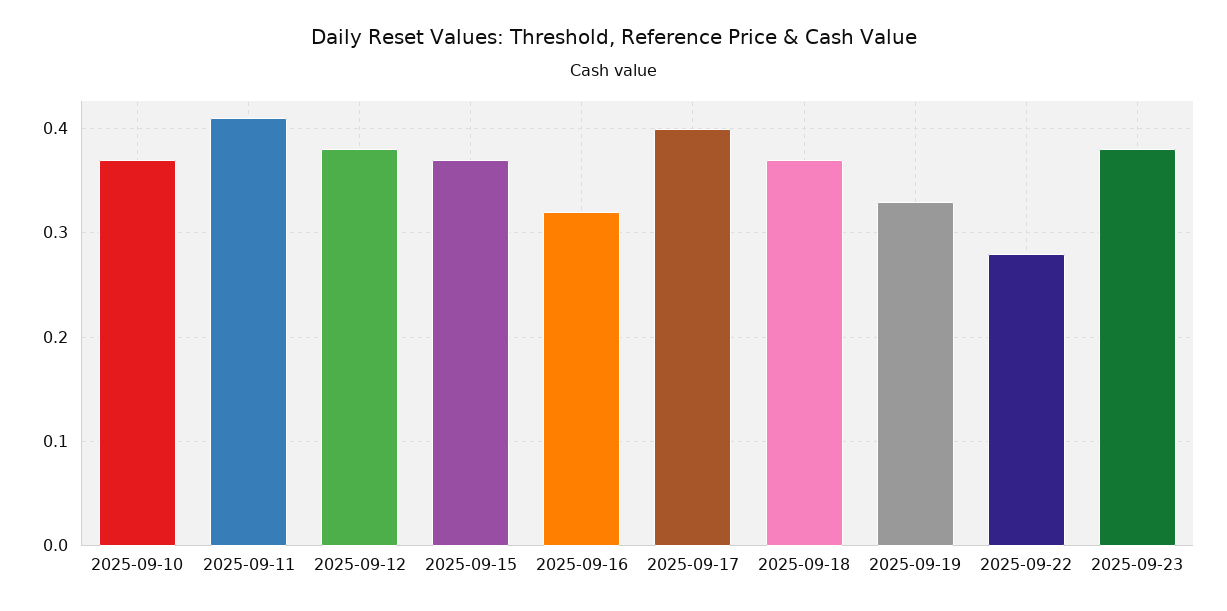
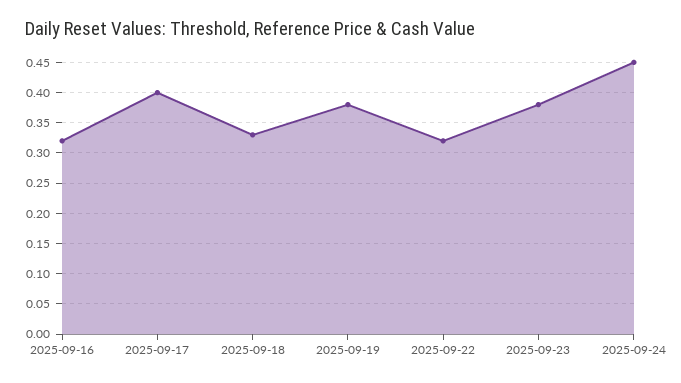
2025-09-10: 0.37 -> none
2025-09-11: 0.41 -> none
2025-09-12: 0.38 -> none
2025-09-15: 0.37 -> none
2025-09-18: 0.37 -> 0.33
2025-09-19: 0.33 -> 0.38
2025-09-22: 0.28 -> 0.32
2025-09-24: none -> 0.45

